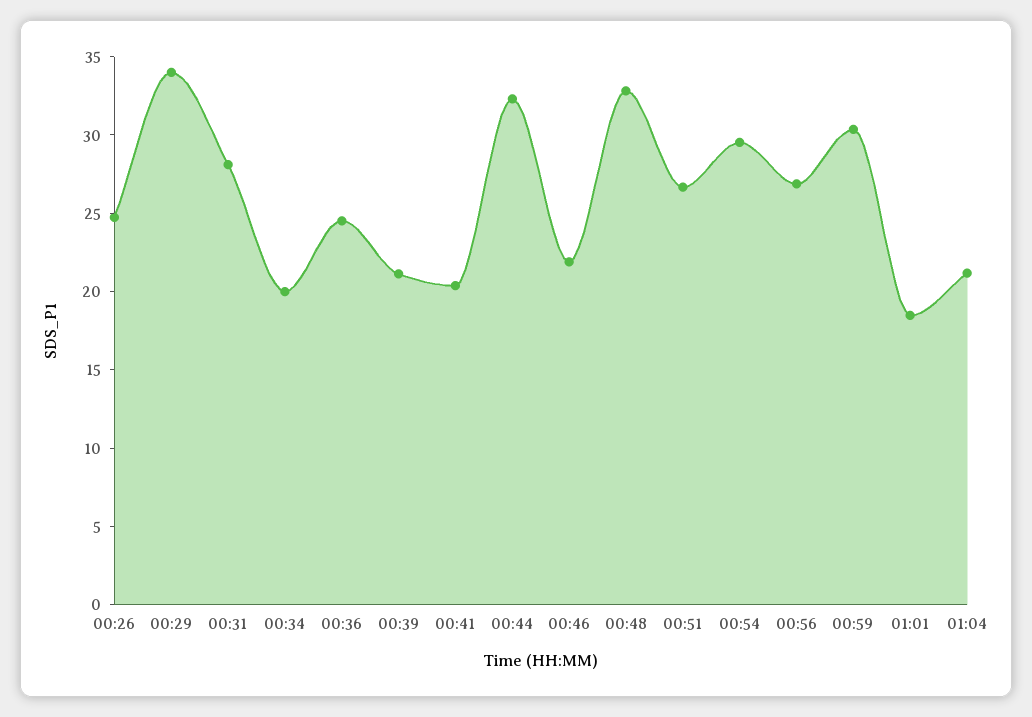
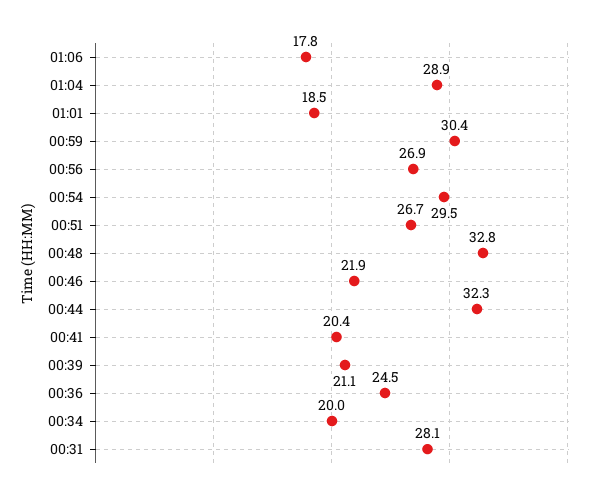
00:26: 25 -> none
00:29: 34 -> none
01:04: 21 -> 28.9
01:06: none -> 17.8

